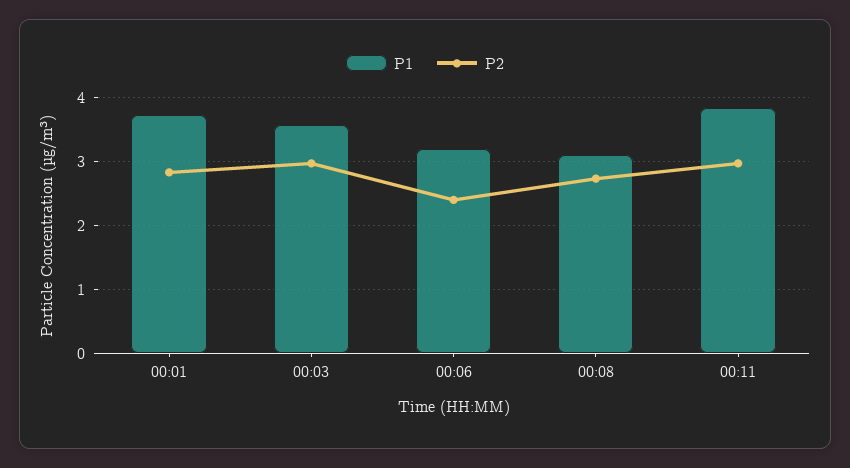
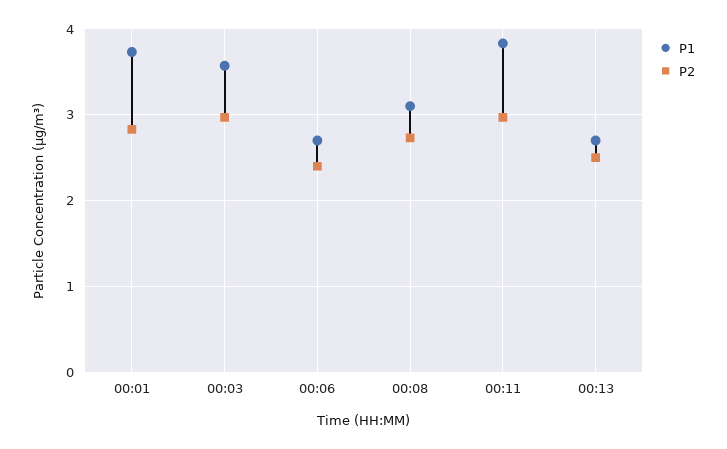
P1, 00:06: 3.2 -> 2.7
P1, 00:13: none -> 2.7
P2, 00:13: none -> 2.5

